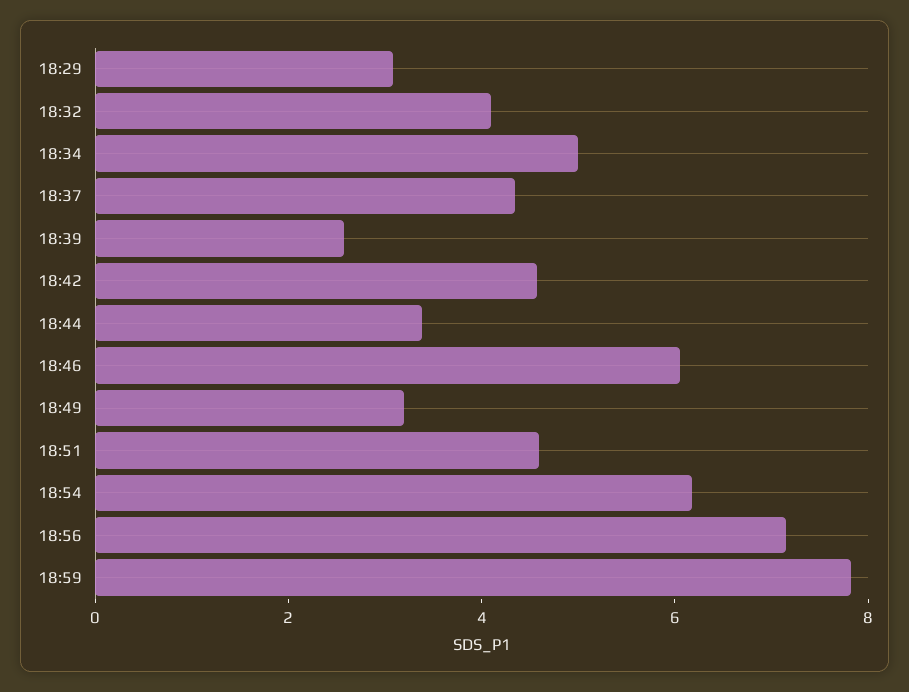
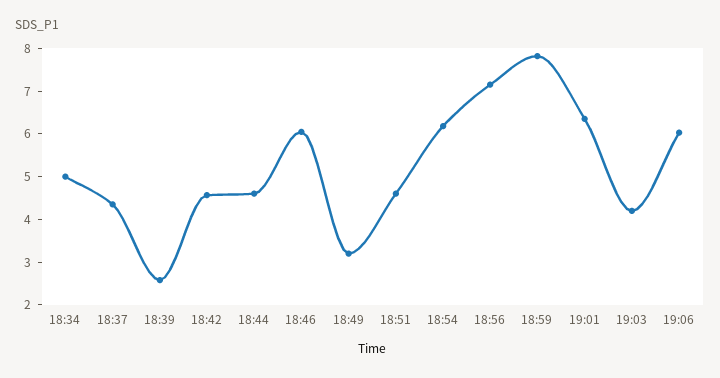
18:29: 3 -> none
18:32: 4 -> none
18:44: 3.5 -> 4.6
19:01: none -> 6.4
19:03: none -> 4.2
19:06: none -> 6

